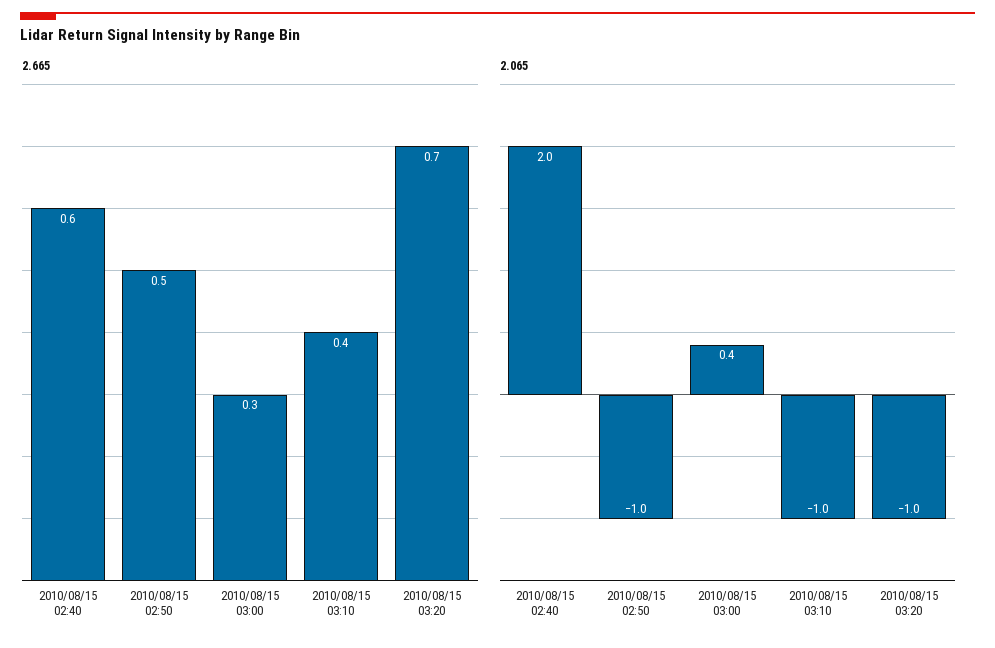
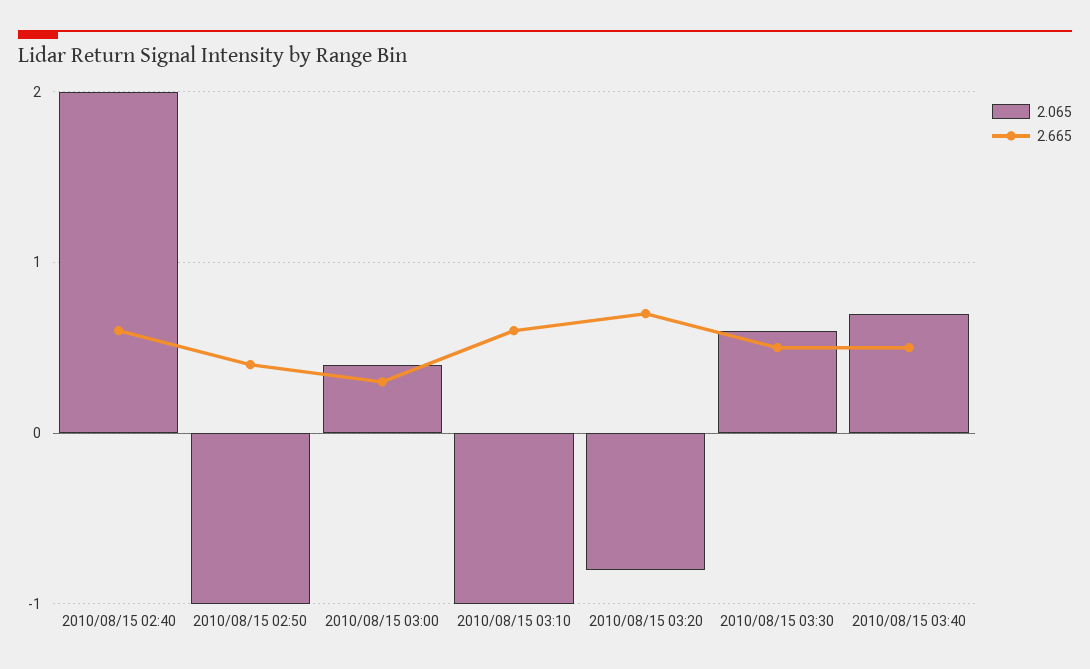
2.665, 2010/08/15 02:50: 0.5 -> 0.4
2.665, 2010/08/15 03:10: 0.4 -> 0.6
2.065, 2010/08/15 03:20: -1 -> -0.8
2.065, 2010/08/15 03:30: none -> 0.6
2.665, 2010/08/15 03:30: none -> 0.5
2.065, 2010/08/15 03:40: none -> 0.7
2.665, 2010/08/15 03:40: none -> 0.5

